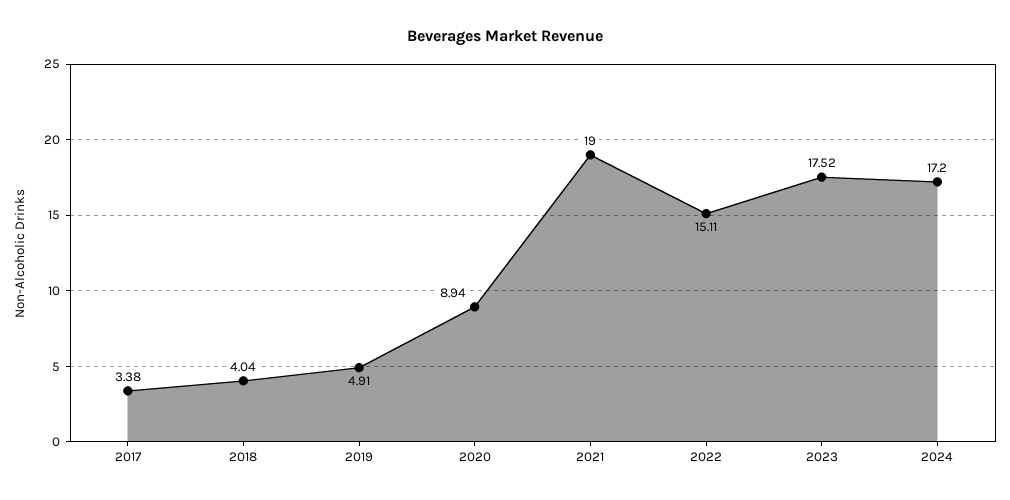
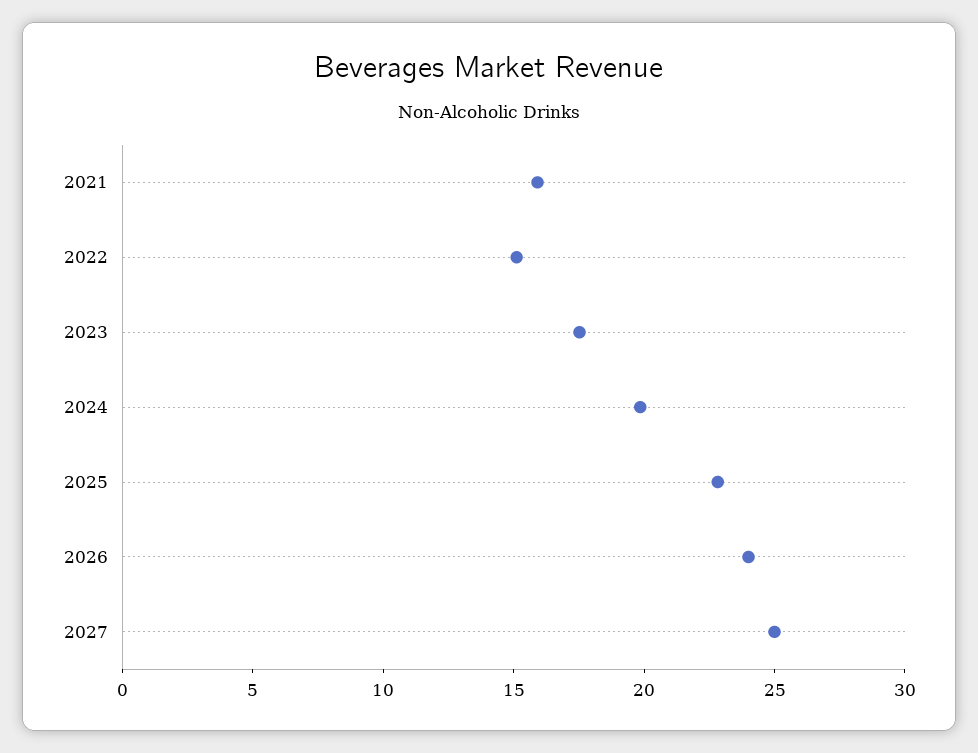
2017: 3.38 -> none
2018: 4.04 -> none
2019: 4.91 -> none
2020: 8.94 -> none
2021: 19 -> 16
2024: 17.2 -> 20
2025: none -> 23
2026: none -> 24
2027: none -> 25

